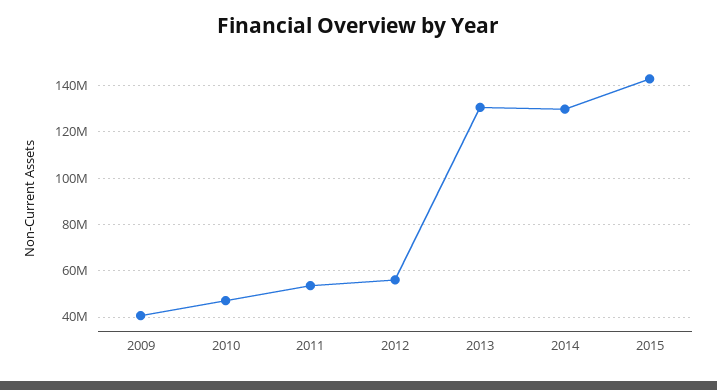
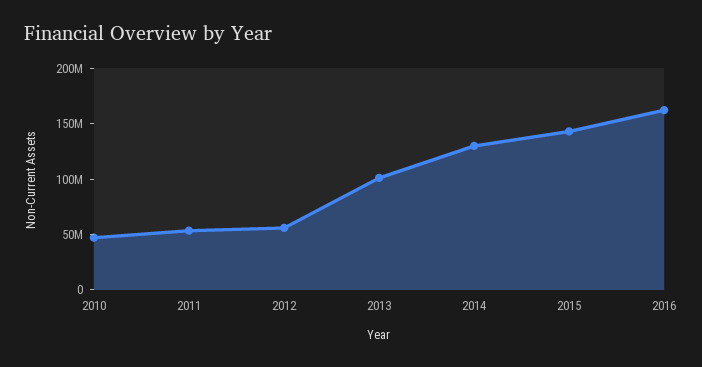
2009: 40000000 -> none
2013: 130000000 -> 100000000
2016: none -> 160000000

